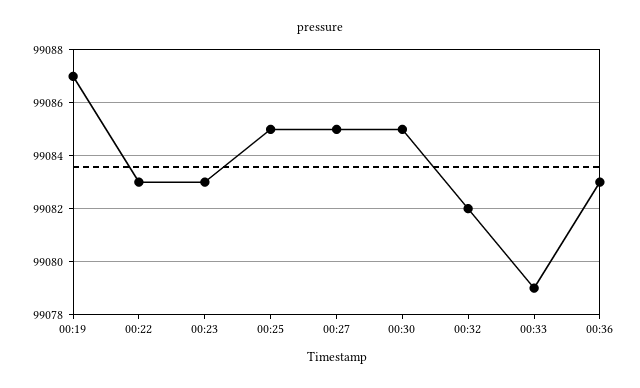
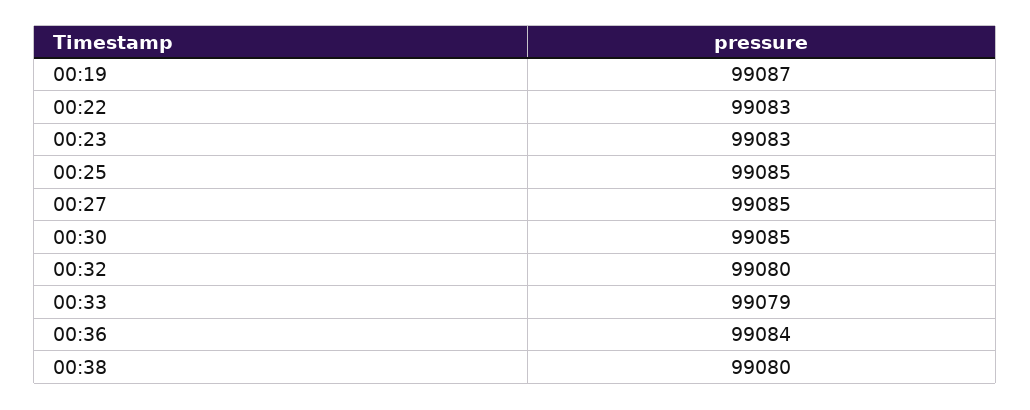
00:32: 99082 -> 99080
00:36: 99083 -> 99084
00:38: none -> 99080

